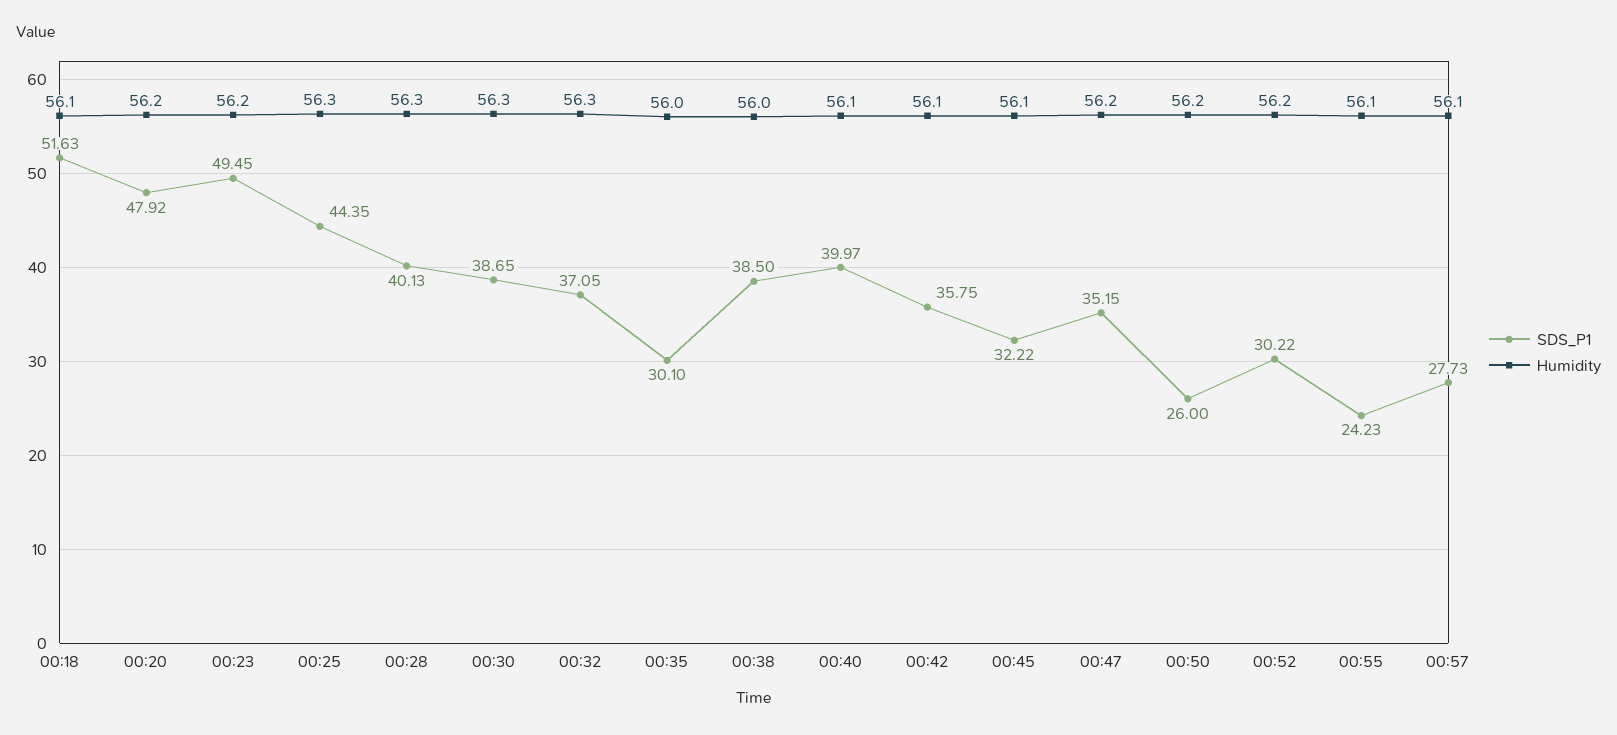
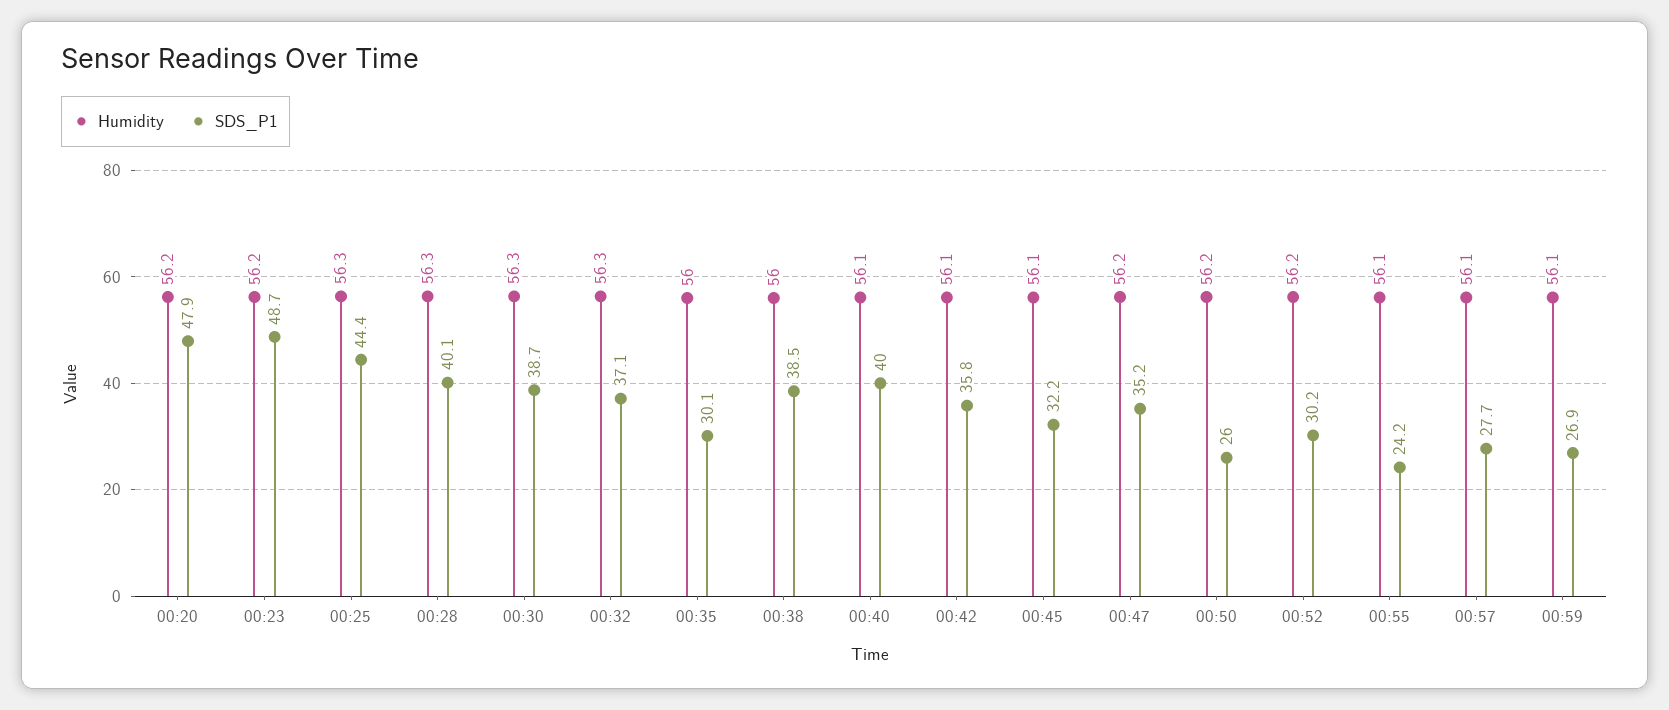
SDS_P1, 00:18: 51.63 -> none
Humidity, 00:18: 56.1 -> none
SDS_P1, 00:23: 49.45 -> 48.7
Humidity, 00:59: none -> 56.1
SDS_P1, 00:59: none -> 26.9

